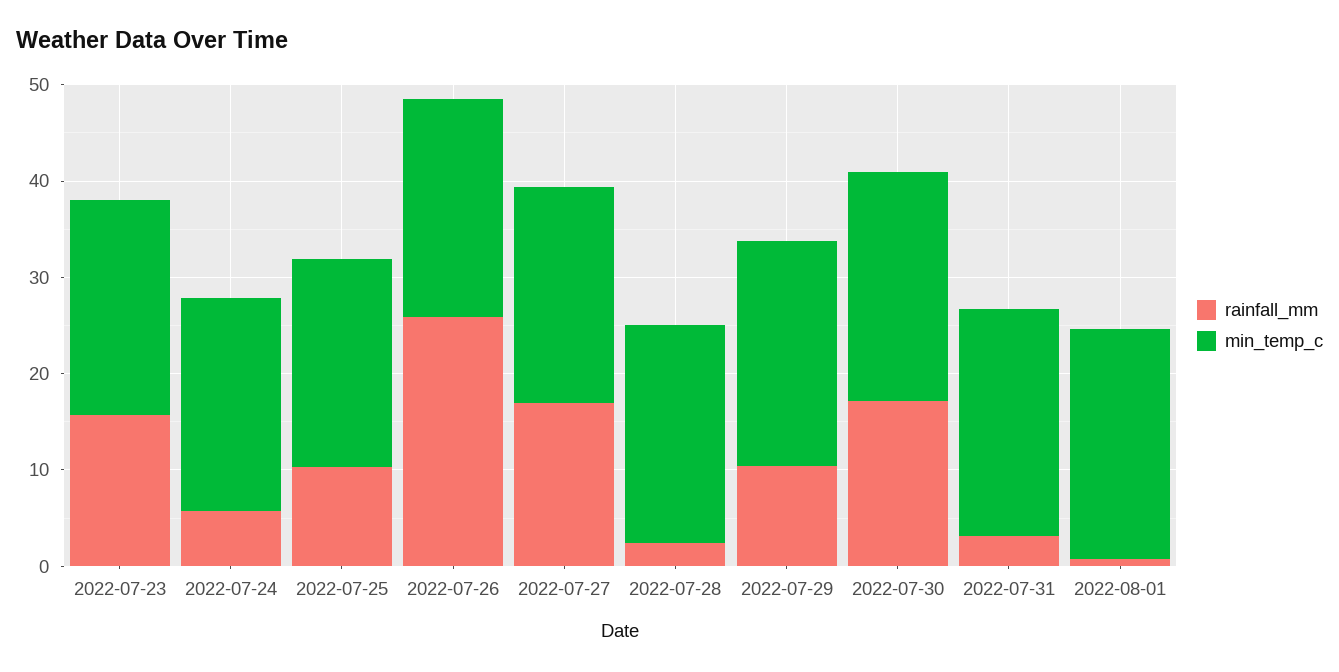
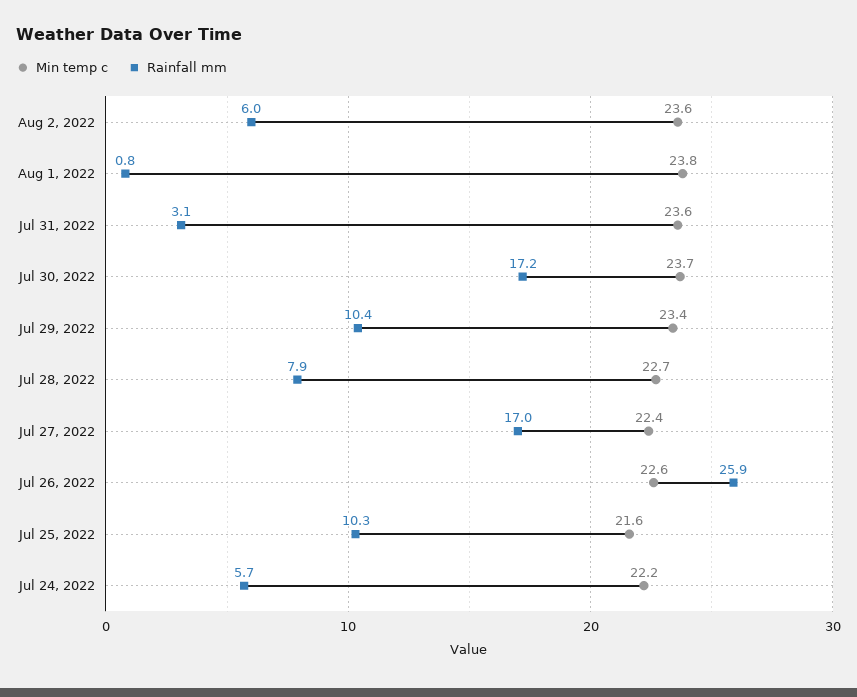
rainfall_mm, 2022-07-23: 16 -> none
min_temp_c, 2022-07-23: 22 -> none
rainfall_mm, 2022-07-28: 2 -> 7.9
min_temp_c, Aug 2, 2022: none -> 23.6
rainfall_mm, Aug 2, 2022: none -> 6

